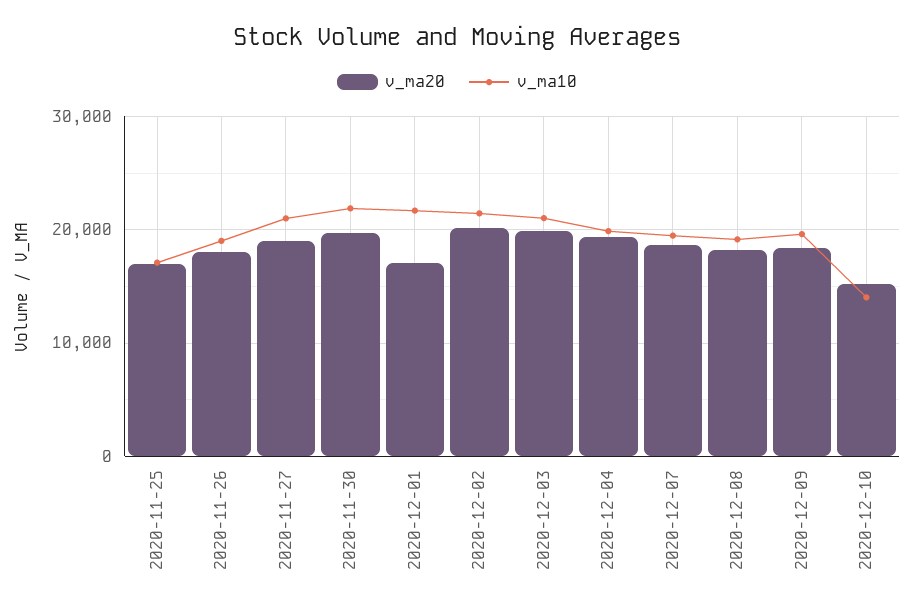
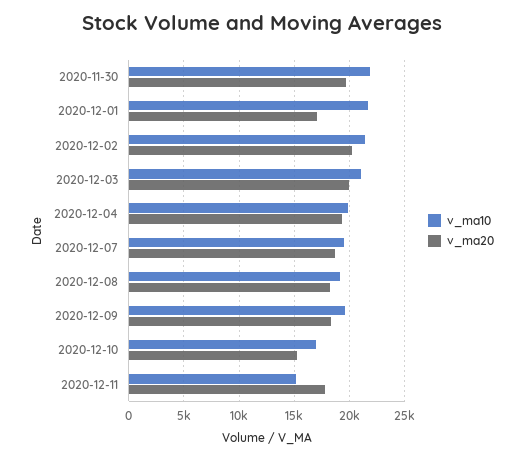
v_ma20, 2020-11-25: 17000 -> none
v_ma10, 2020-11-25: 17000 -> none
v_ma20, 2020-11-26: 18000 -> none
v_ma10, 2020-11-26: 19000 -> none
v_ma20, 2020-11-27: 19000 -> none
v_ma10, 2020-11-27: 21000 -> none
v_ma10, 2020-12-10: 14000 -> 17000
v_ma10, 2020-12-11: none -> 15000
v_ma20, 2020-12-11: none -> 18000

